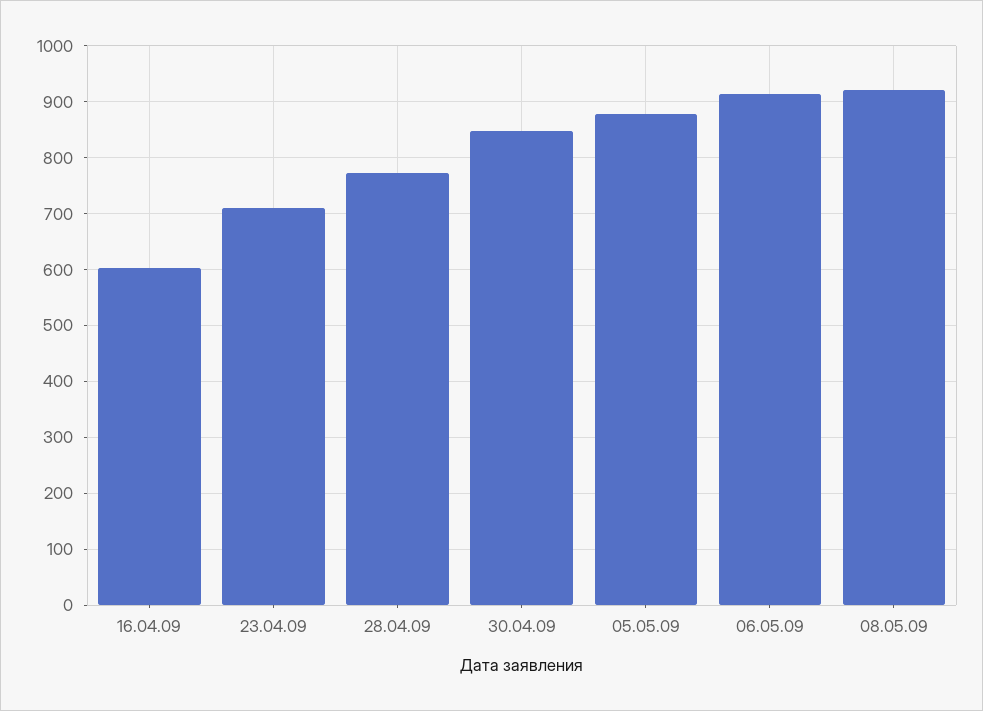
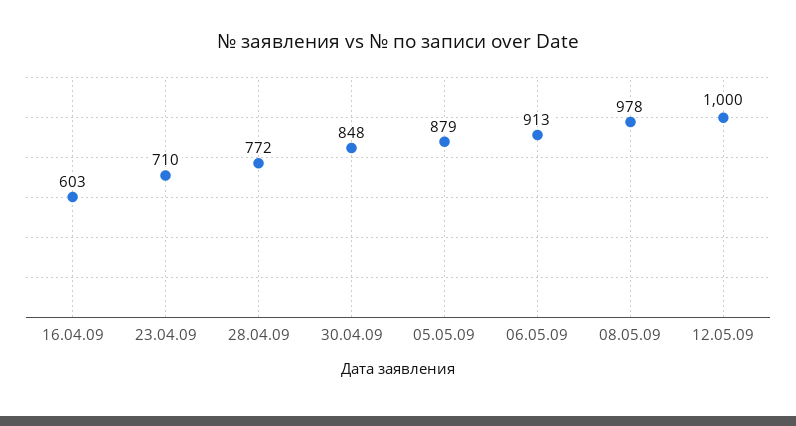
08.05.09: 920 -> 978
12.05.09: none -> 1000

